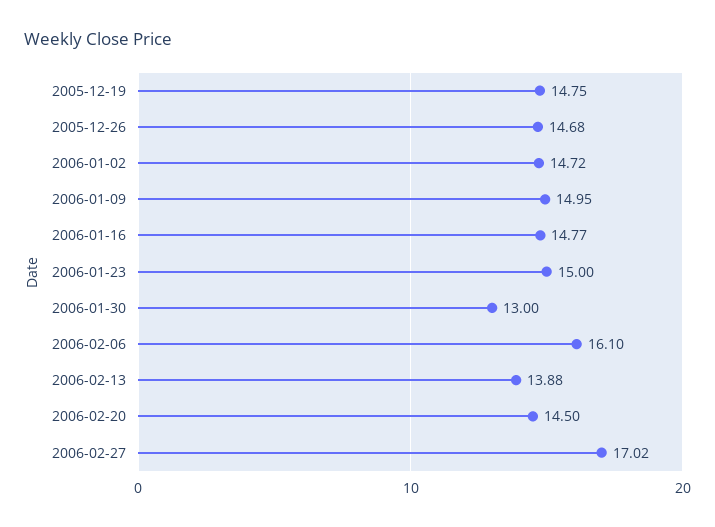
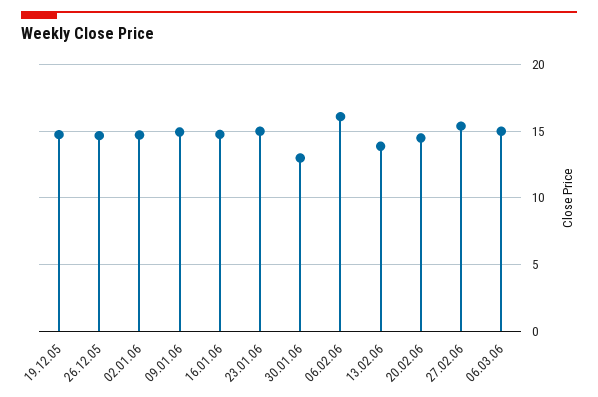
2006-02-27: 17.02 -> 15.5
06.03.06: none -> 15

